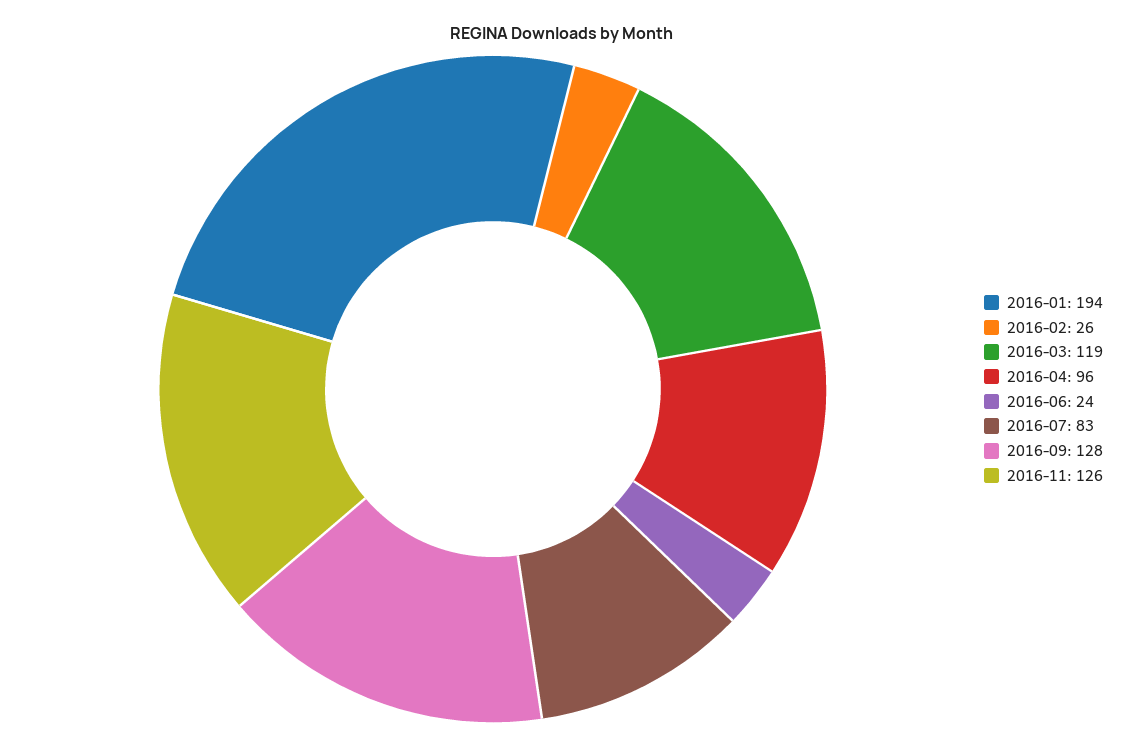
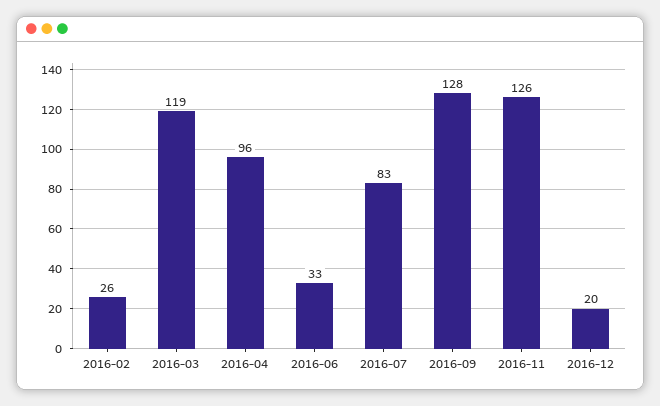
2016-01: 194 -> none
2016-06: 24 -> 33
2016-12: none -> 20

